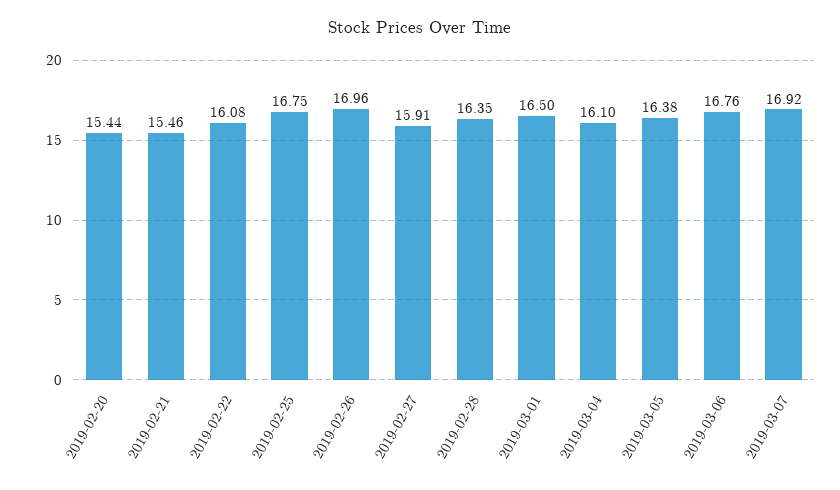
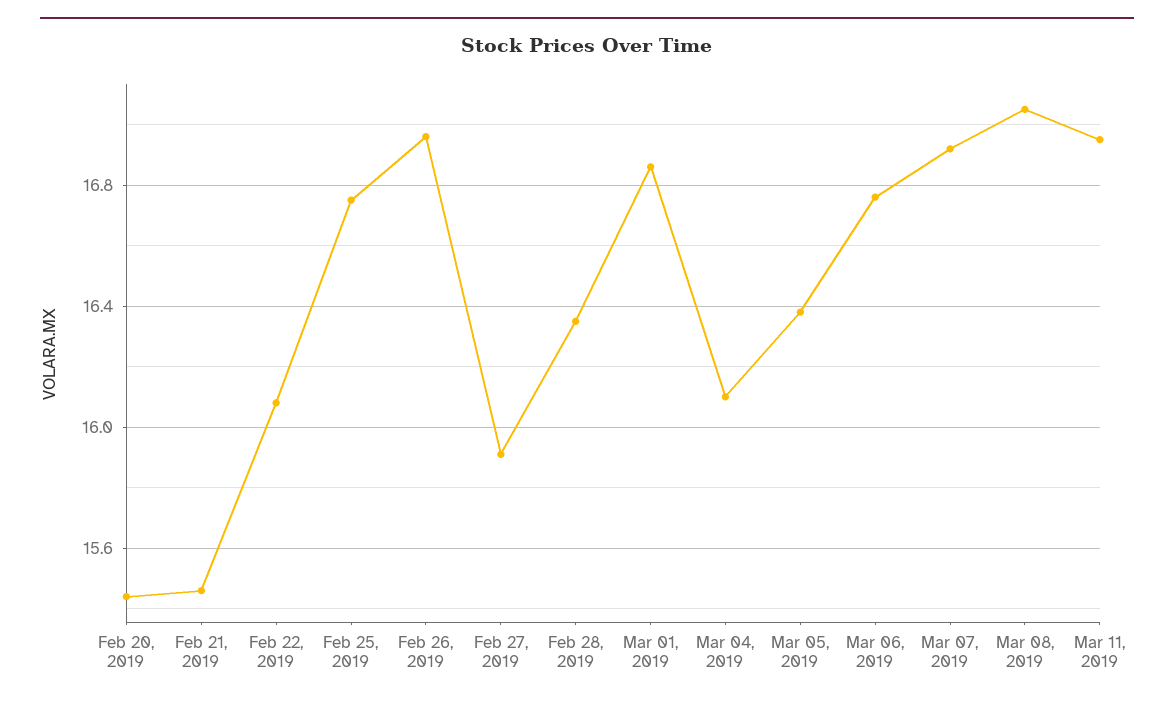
2019-03-01: 16.5 -> 16.85
Mar 08, 2019: none -> 17.05
Mar 11, 2019: none -> 16.95

